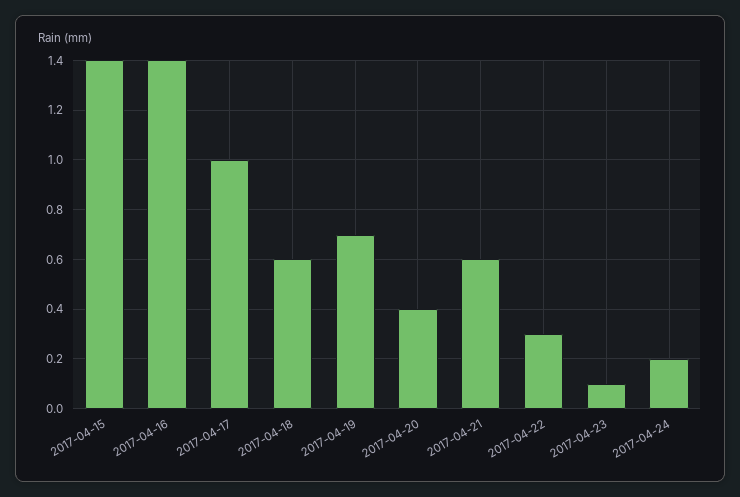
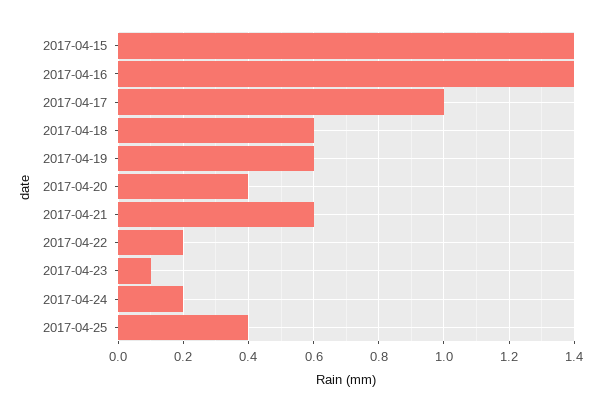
2017-04-19: 0.7 -> 0.6
2017-04-22: 0.3 -> 0.2
2017-04-25: none -> 0.4

